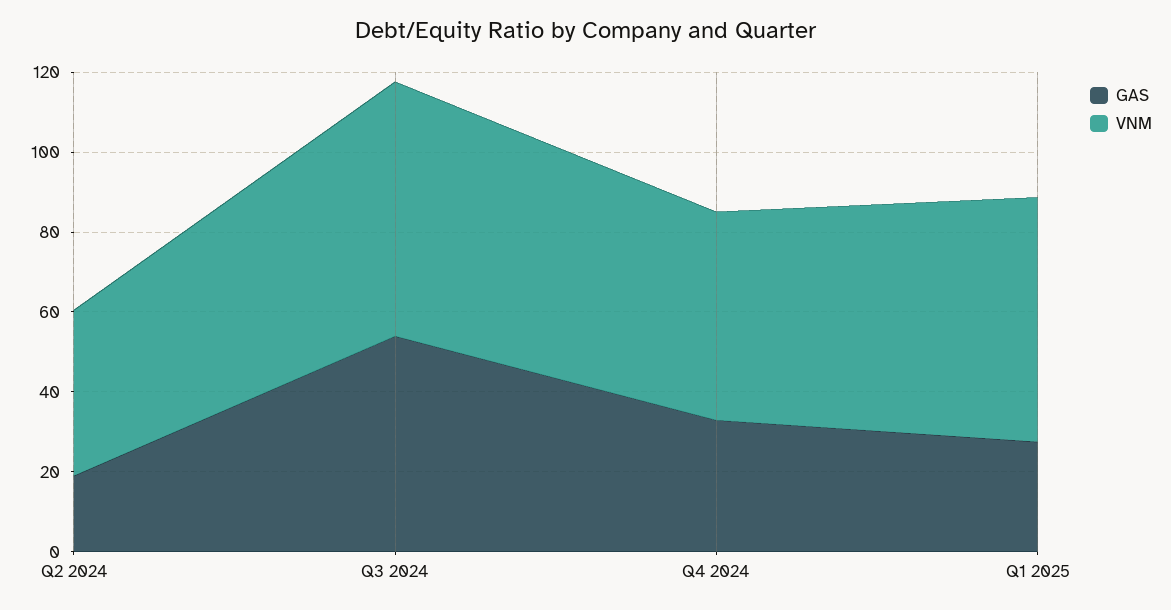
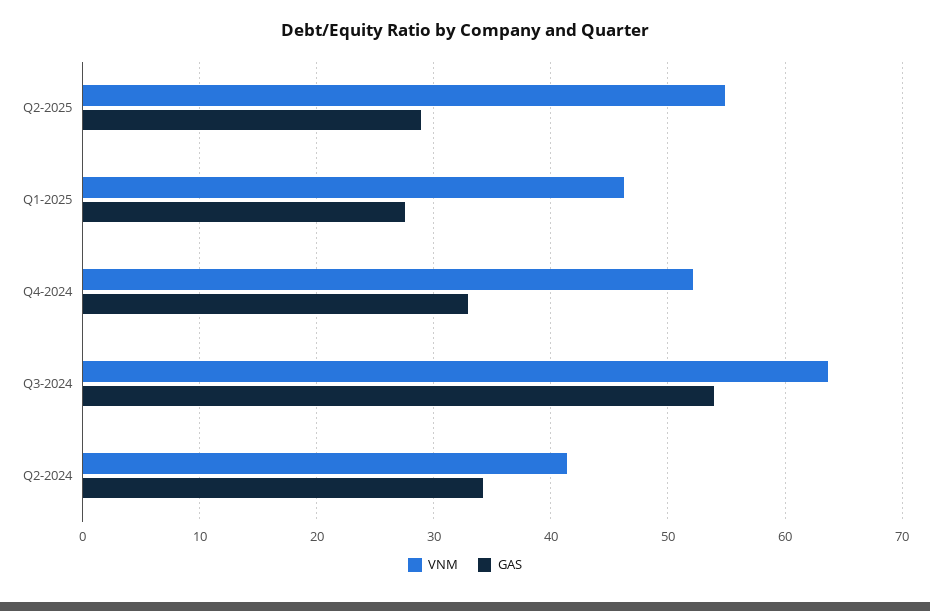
GAS, Q2 2024: 20 -> 34
VNM, Q1 2025: 60 -> 46
VNM, Q2-2025: none -> 55
GAS, Q2-2025: none -> 29

